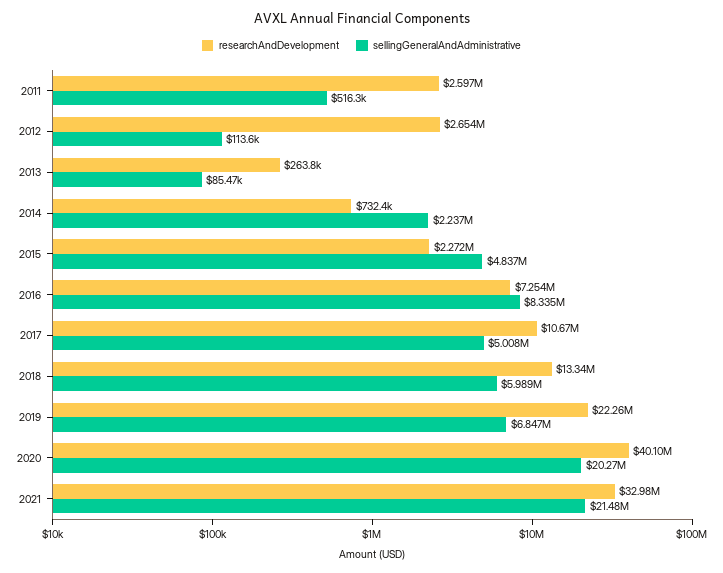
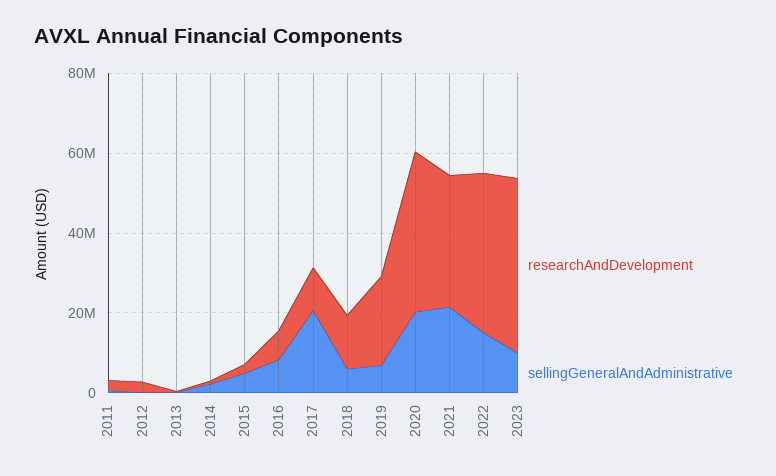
sellingGeneralAndAdministrative, 2017: 5008000 -> 20000000
researchAndDevelopment, 2022: none -> 40000000
sellingGeneralAndAdministrative, 2022: none -> 15000000
researchAndDevelopment, 2023: none -> 45000000
sellingGeneralAndAdministrative, 2023: none -> 10000000

